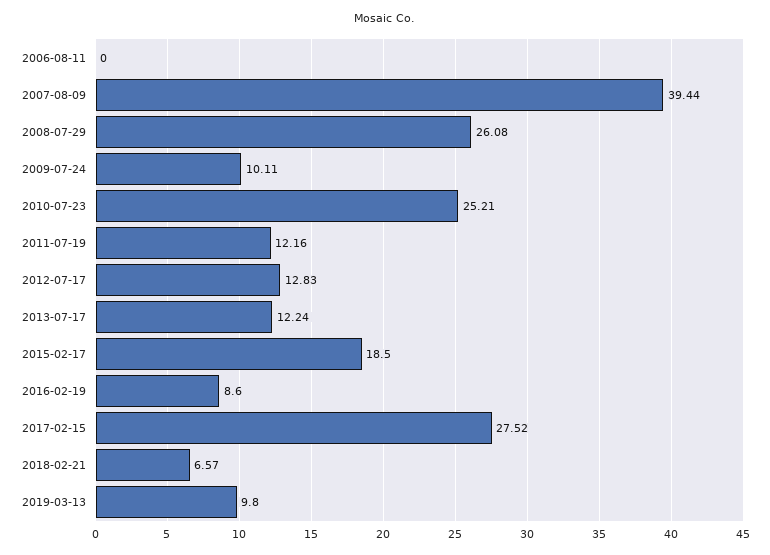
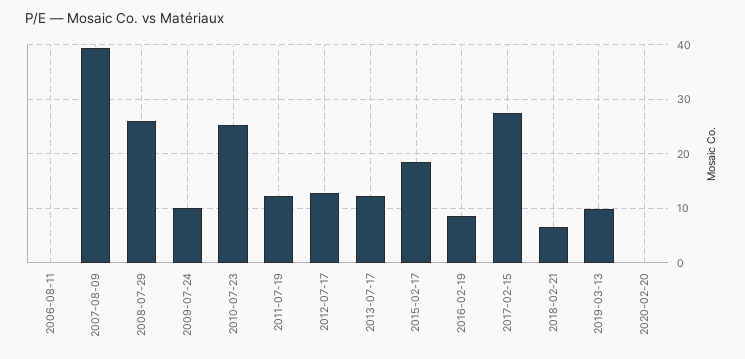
2020-02-20: none -> 0

